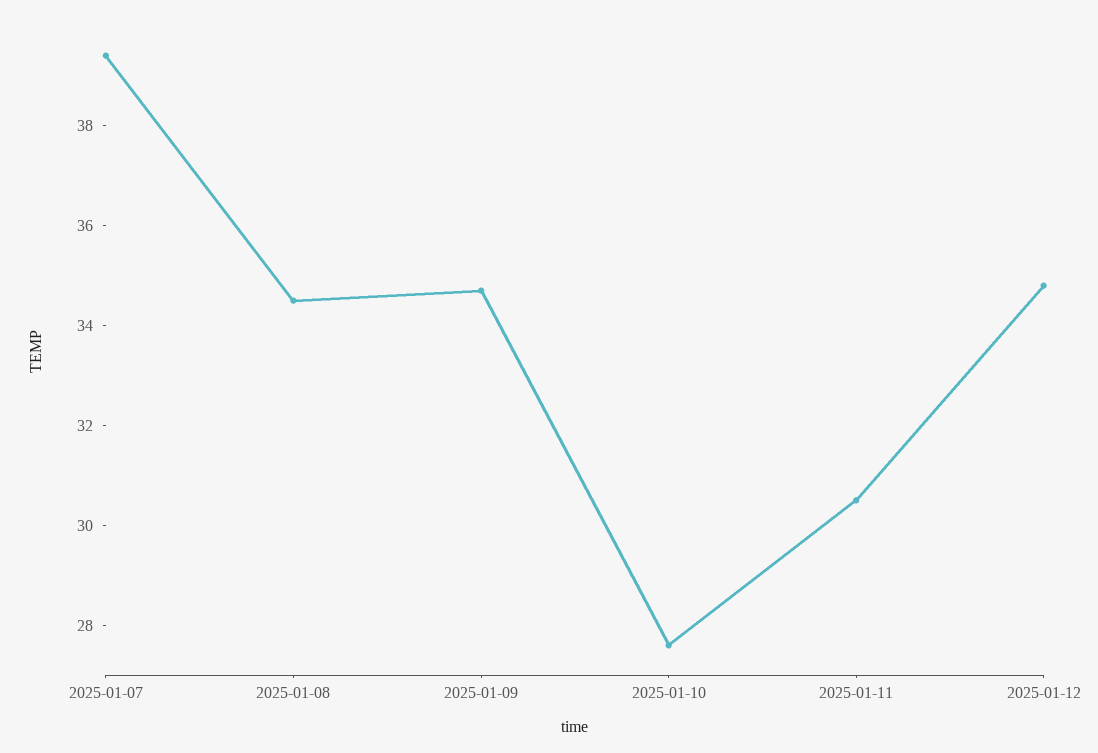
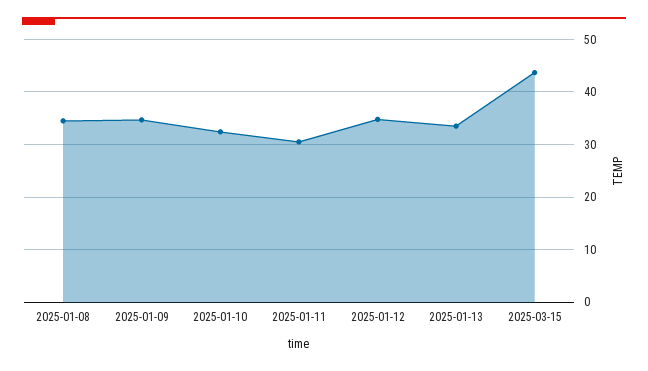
2025-01-07: 39.5 -> none
2025-01-10: 27.5 -> 32
2025-01-13: none -> 34
2025-03-15: none -> 44

